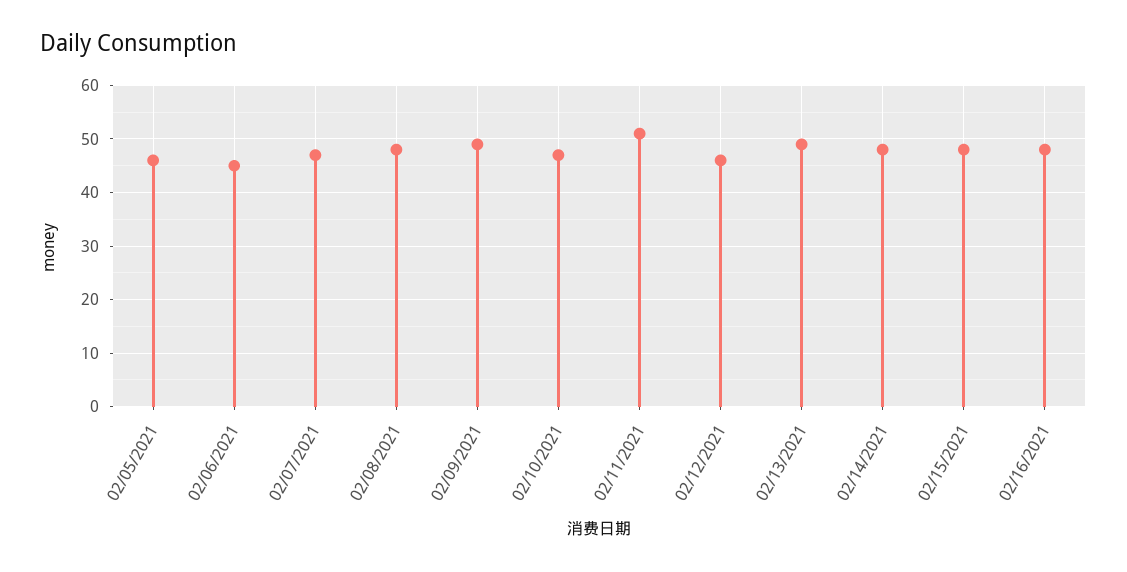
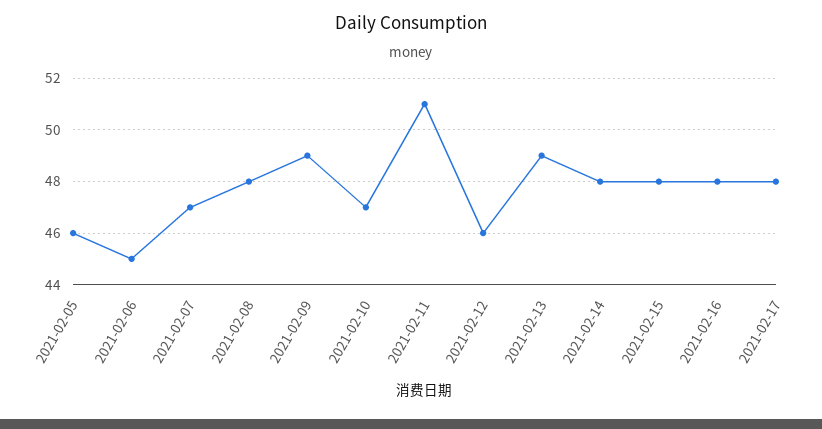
2021-02-17: none -> 48

